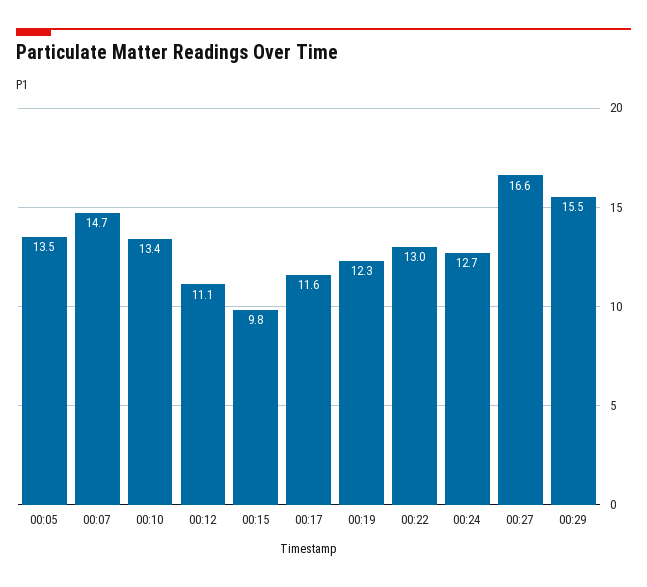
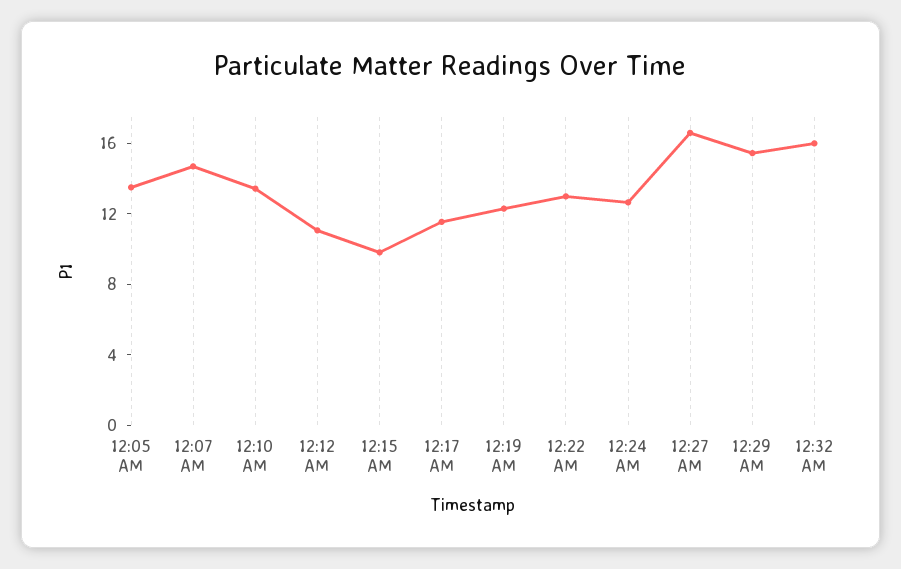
12:32 AM: none -> 16

